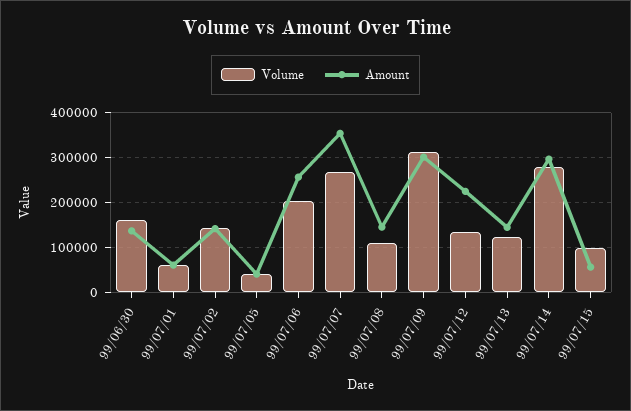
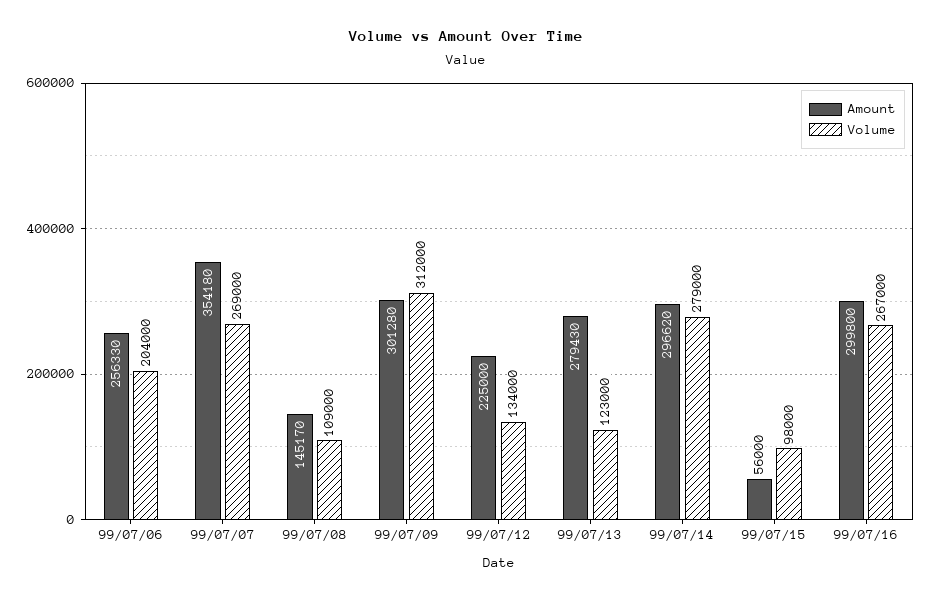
Volume, 99/06/30: 160000 -> none
Amount, 99/06/30: 140000 -> none
Volume, 99/07/01: 60000 -> none
Amount, 99/07/01: 60000 -> none
Volume, 99/07/02: 140000 -> none
Amount, 99/07/02: 140000 -> none
Volume, 99/07/05: 40000 -> none
Amount, 99/07/05: 40000 -> none
Amount, 99/07/13: 140000 -> 279430
Amount, 99/07/16: none -> 299800
Volume, 99/07/16: none -> 267000

